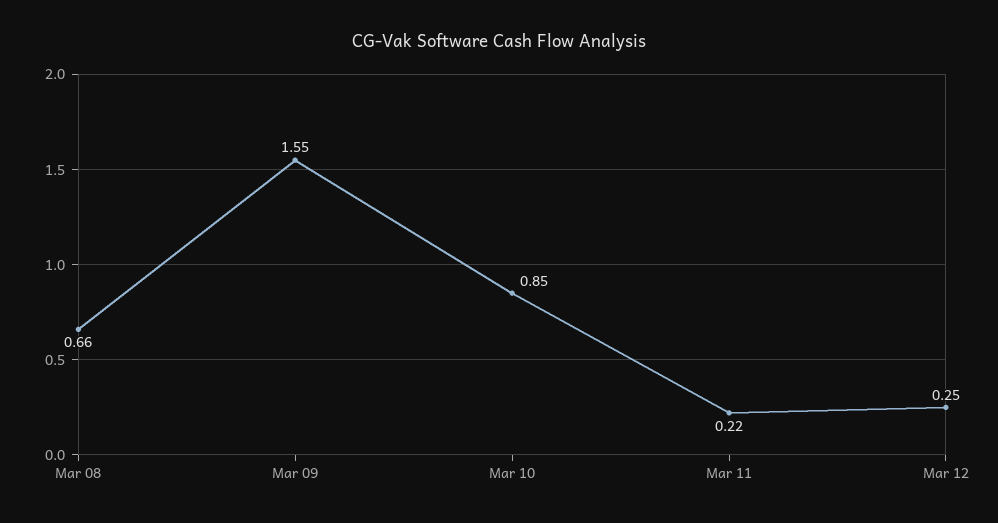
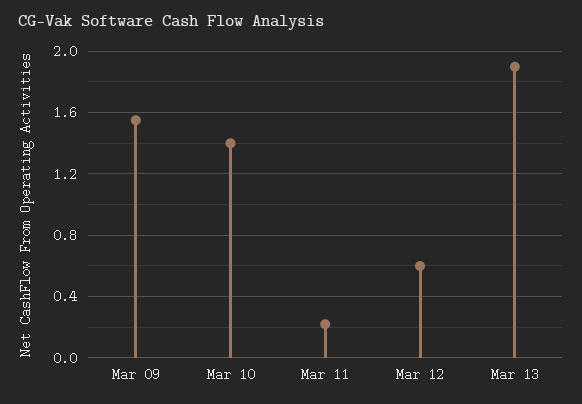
Mar 08: 0.66 -> none
Mar 10: 0.85 -> 1.4
Mar 12: 0.25 -> 0.6
Mar 13: none -> 1.9

